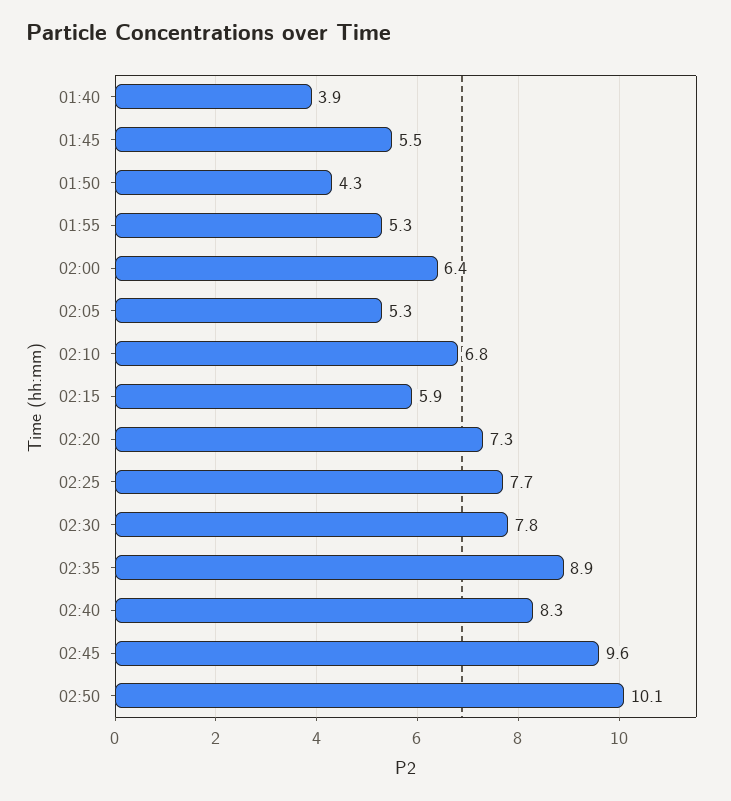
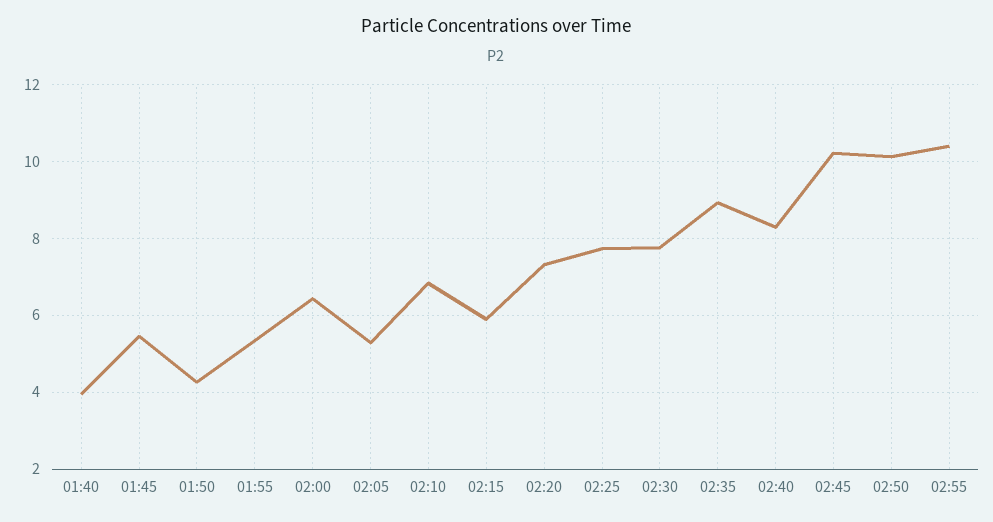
02:45: 9.6 -> 10.2
02:55: none -> 10.4

